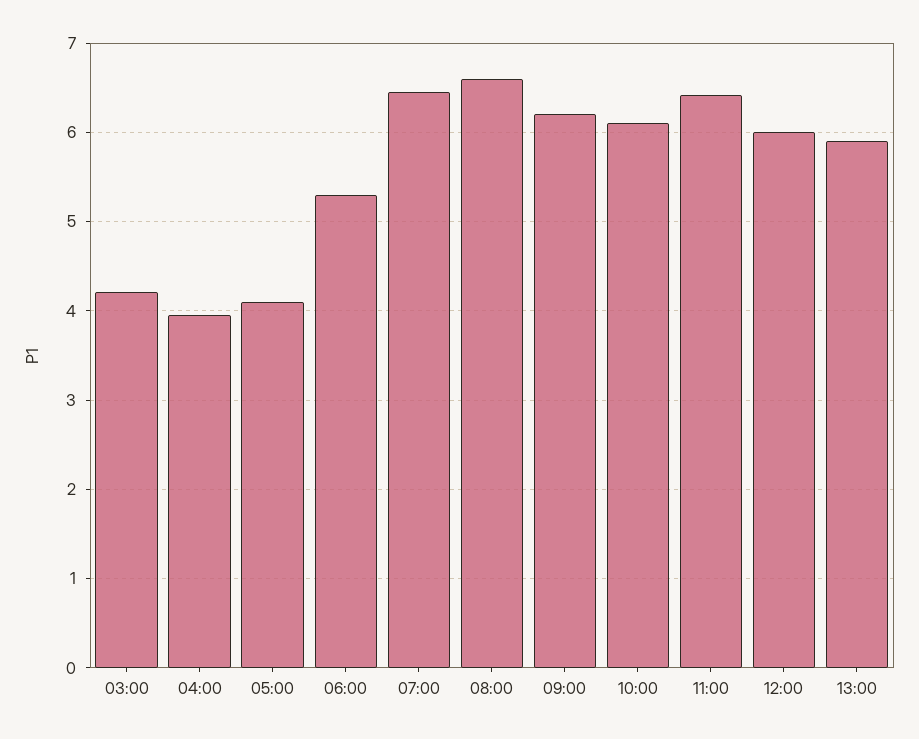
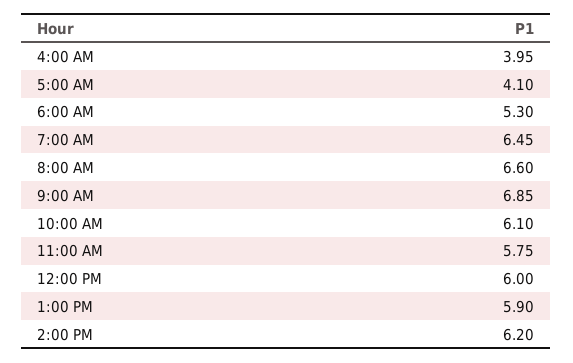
03:00: 4.2 -> none
09:00: 6.2 -> 6.85
11:00: 6.4 -> 5.75
2:00 PM: none -> 6.2

